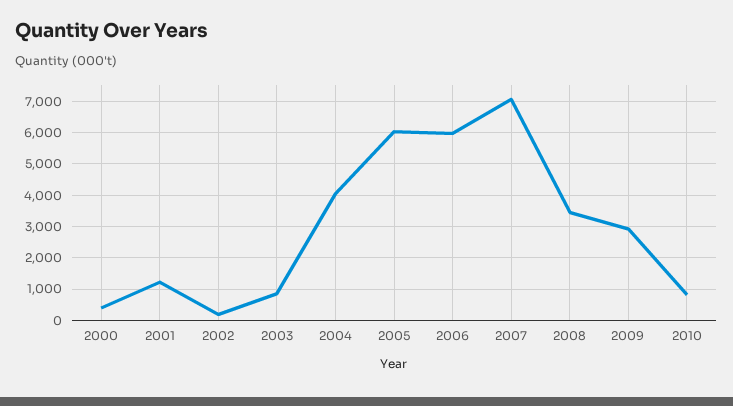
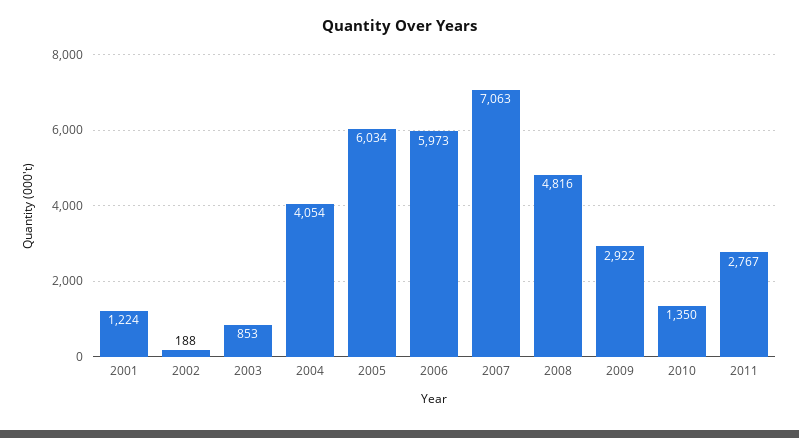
2000: 400 -> none
2008: 3400 -> 4816
2010: 800 -> 1350
2011: none -> 2767

